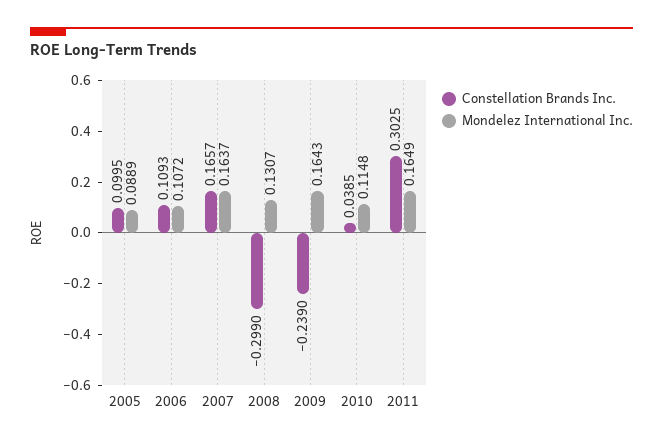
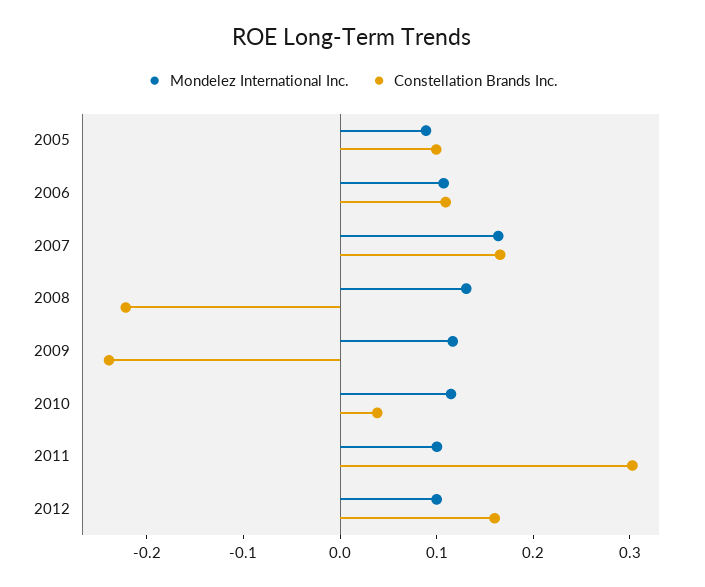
Constellation Brands Inc., 2008: -0.299 -> -0.22
Mondelez International Inc., 2009: 0.1643 -> 0.12
Mondelez International Inc., 2011: 0.1649 -> 0.1
Mondelez International Inc., 2012: none -> 0.1
Constellation Brands Inc., 2012: none -> 0.16

